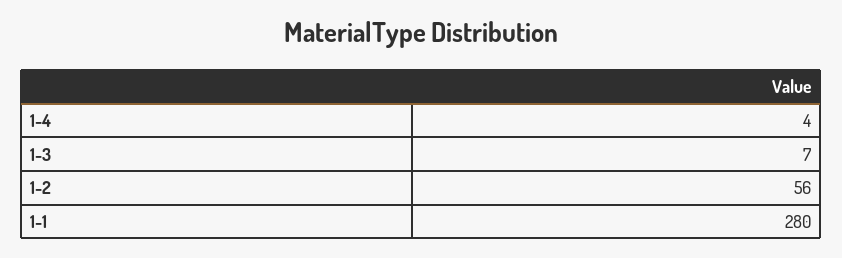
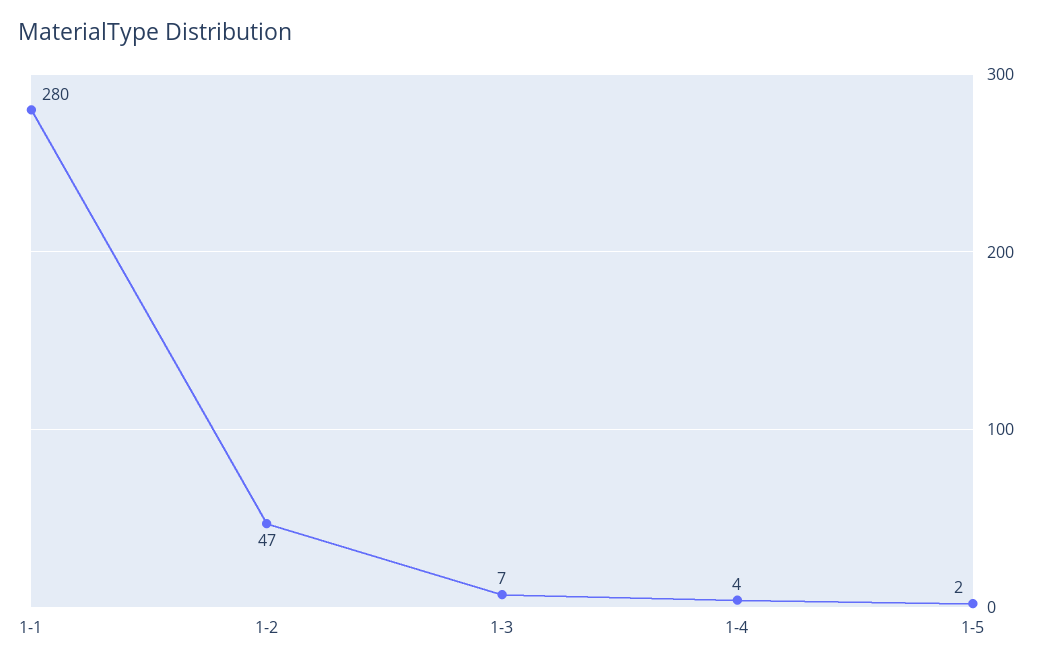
1-2: 56 -> 47
1-5: none -> 2

